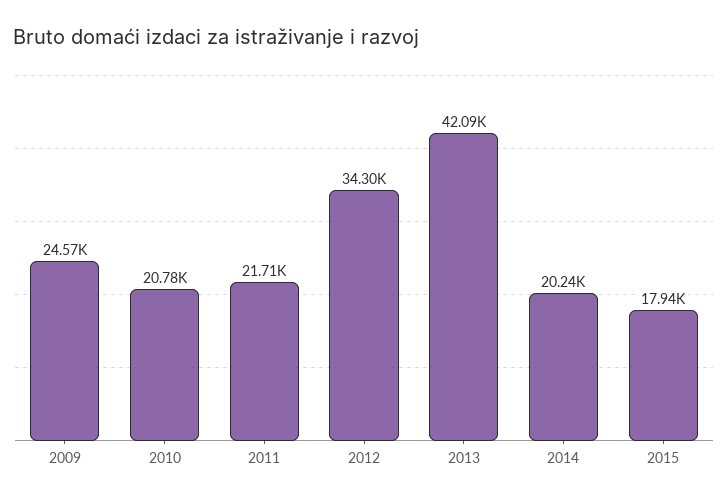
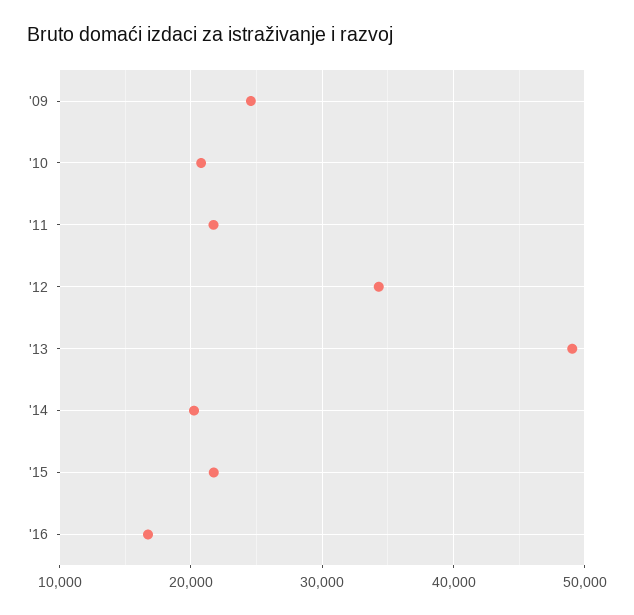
2013: 42090 -> 49000
2015: 17940 -> 22000
'16: none -> 17000

